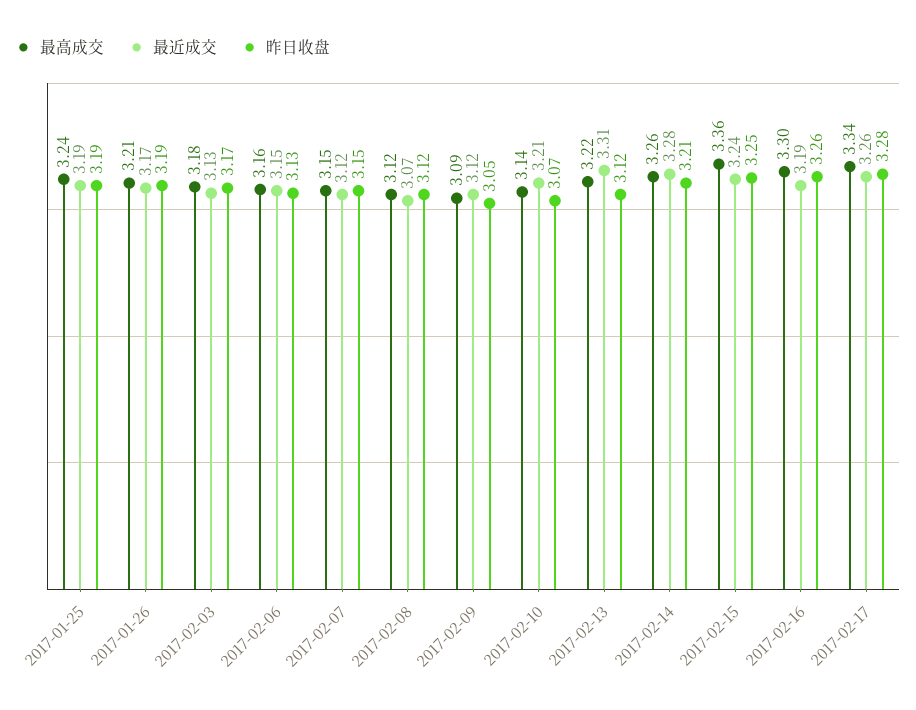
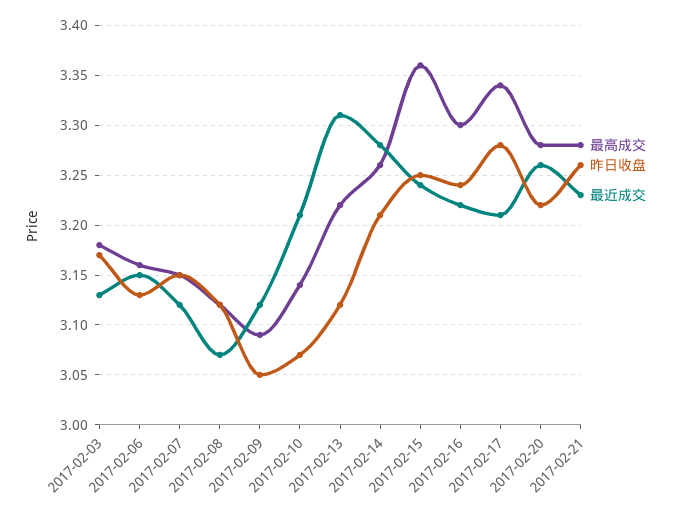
最高成交, 2017-01-25: 3.24 -> none
最近成交, 2017-01-25: 3.19 -> none
昨日收盘, 2017-01-25: 3.19 -> none
最高成交, 2017-01-26: 3.21 -> none
最近成交, 2017-01-26: 3.17 -> none
昨日收盘, 2017-01-26: 3.19 -> none
最近成交, 2017-02-16: 3.19 -> 3.22
昨日收盘, 2017-02-16: 3.26 -> 3.24
最近成交, 2017-02-17: 3.26 -> 3.21
最高成交, 2017-02-20: none -> 3.28
昨日收盘, 2017-02-20: none -> 3.22
最近成交, 2017-02-20: none -> 3.26
最高成交, 2017-02-21: none -> 3.28
昨日收盘, 2017-02-21: none -> 3.26
最近成交, 2017-02-21: none -> 3.23

